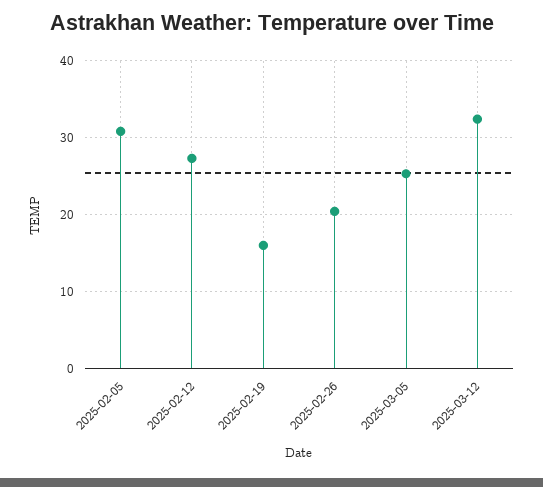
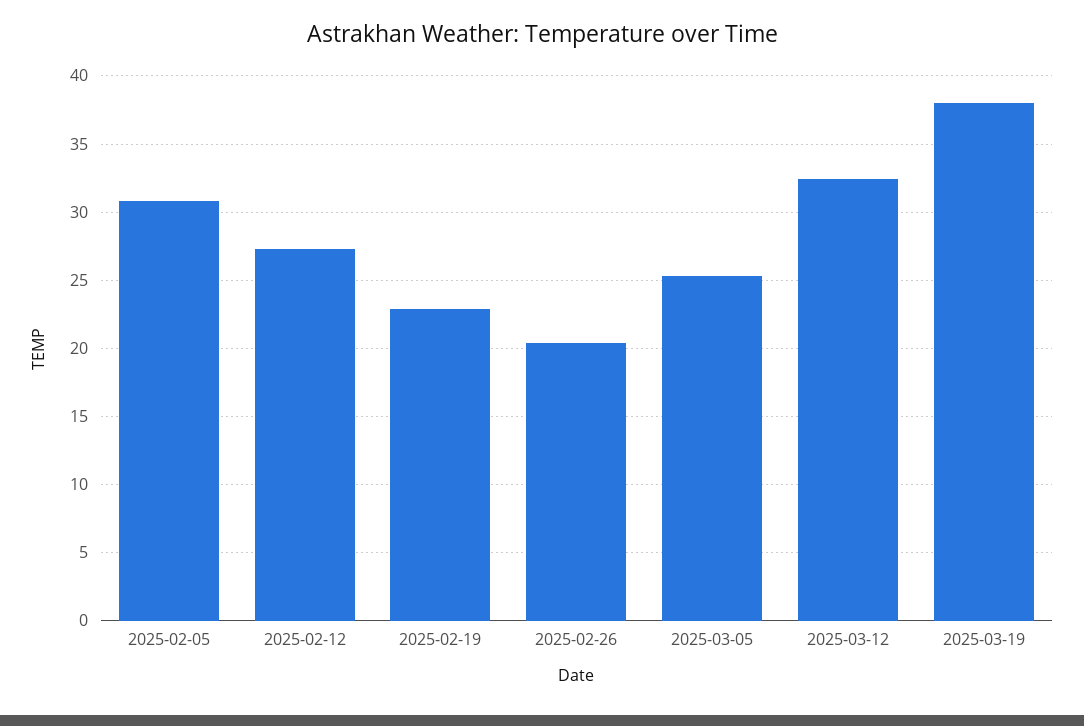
2025-02-19: 16 -> 23
2025-03-19: none -> 38

